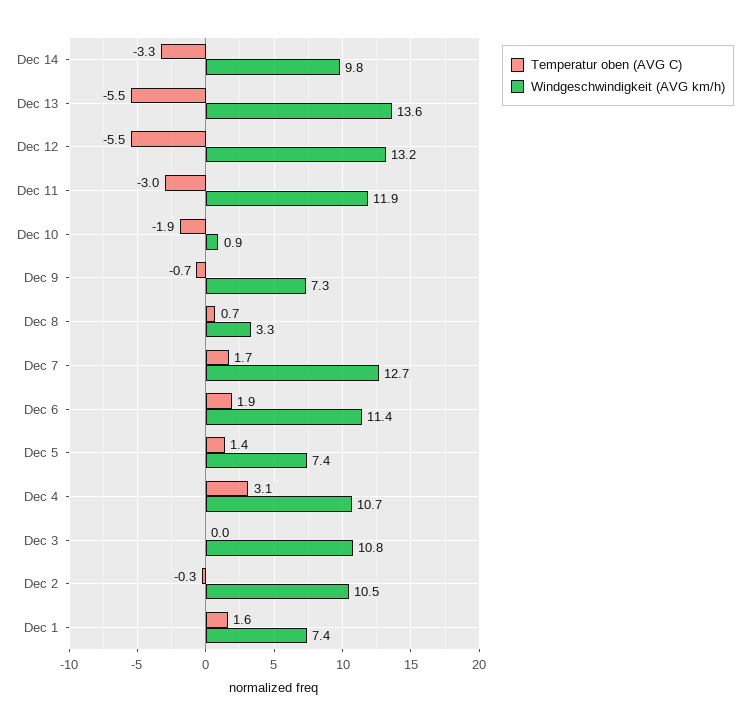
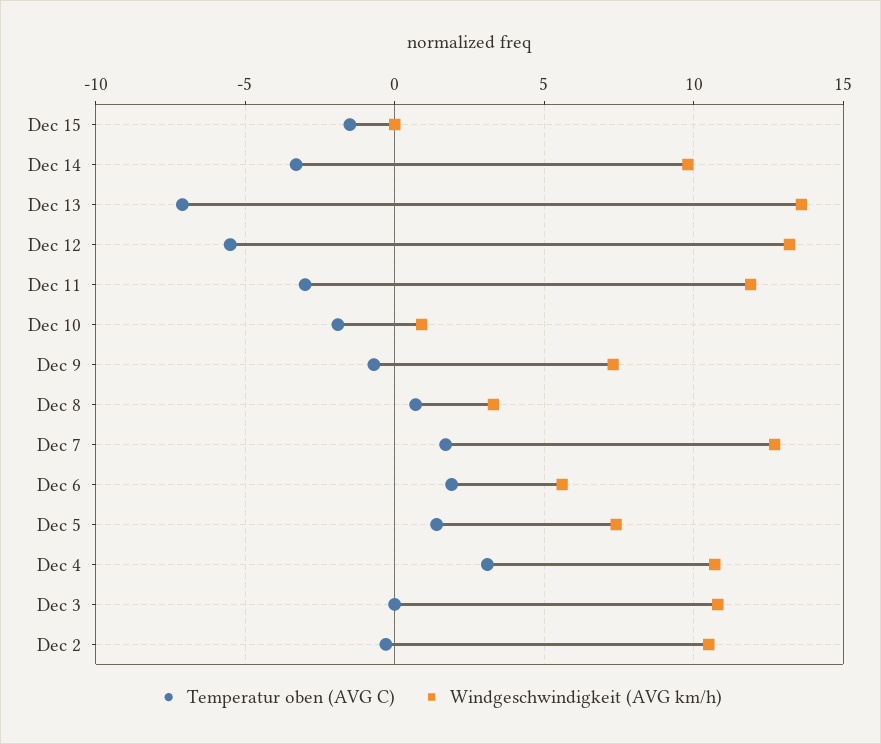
Temperatur oben (AVG C), Dec 13: -5.5 -> -7
Windgeschwindigkeit (AVG km/h), Dec 6: 11.4 -> 5.5
Temperatur oben (AVG C), Dec 1: 1.6 -> none
Windgeschwindigkeit (AVG km/h), Dec 1: 7.4 -> none
Temperatur oben (AVG C), Dec 15: none -> -1.5
Windgeschwindigkeit (AVG km/h), Dec 15: none -> 0

